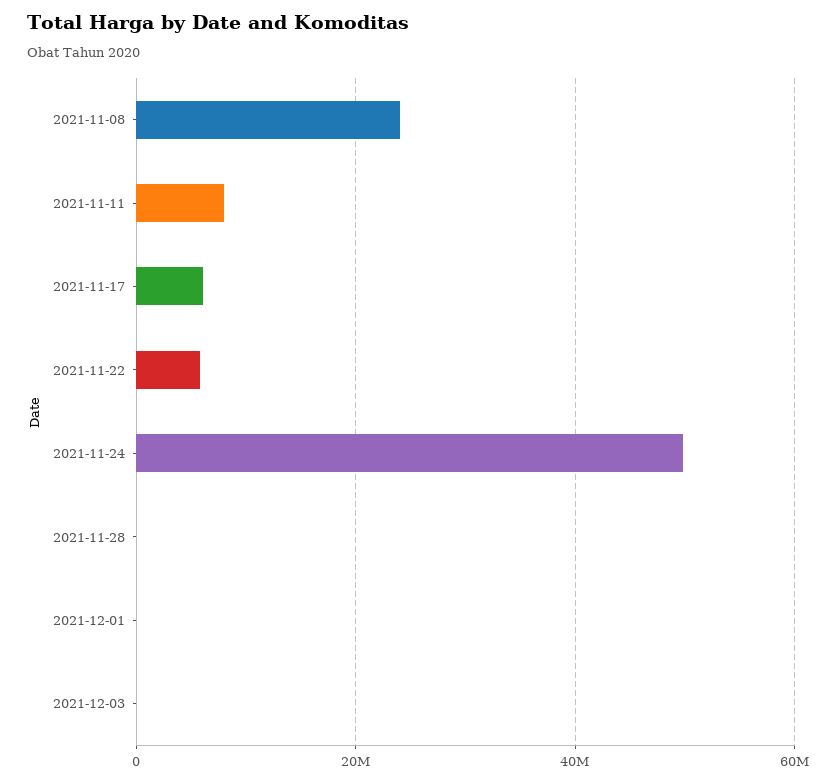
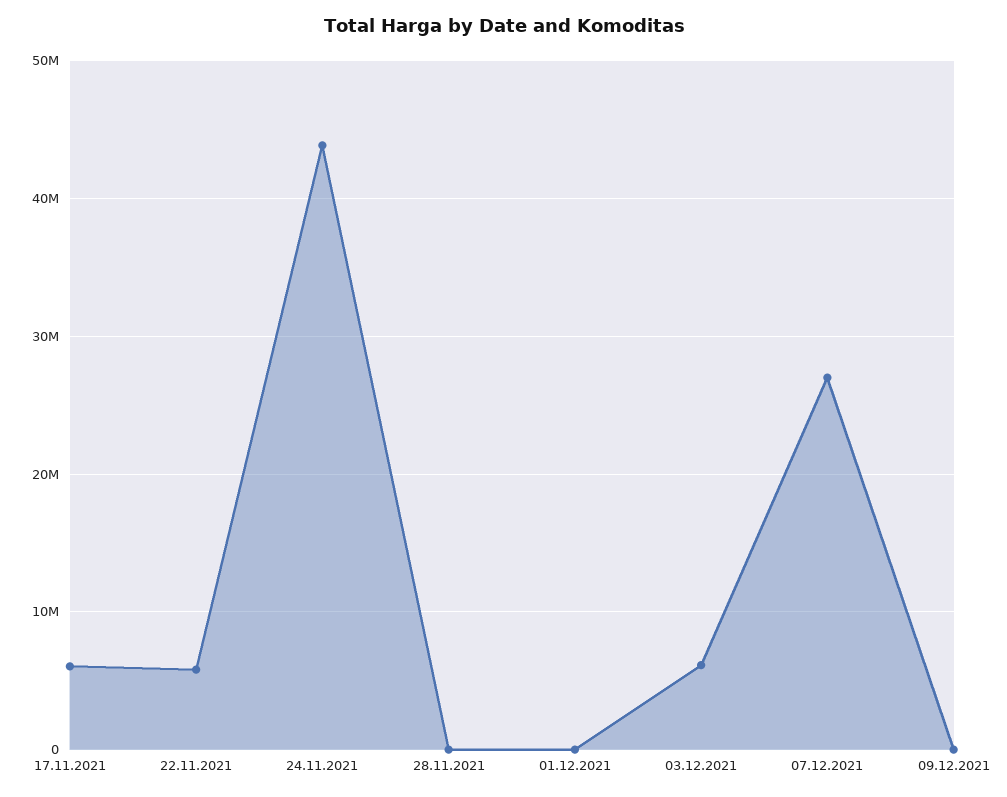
2021-11-08: 24000000 -> none
2021-11-11: 8000000 -> none
2021-11-24: 50000000 -> 44000000
2021-12-03: 0 -> 6000000
07.12.2021: none -> 27000000
09.12.2021: none -> 0

